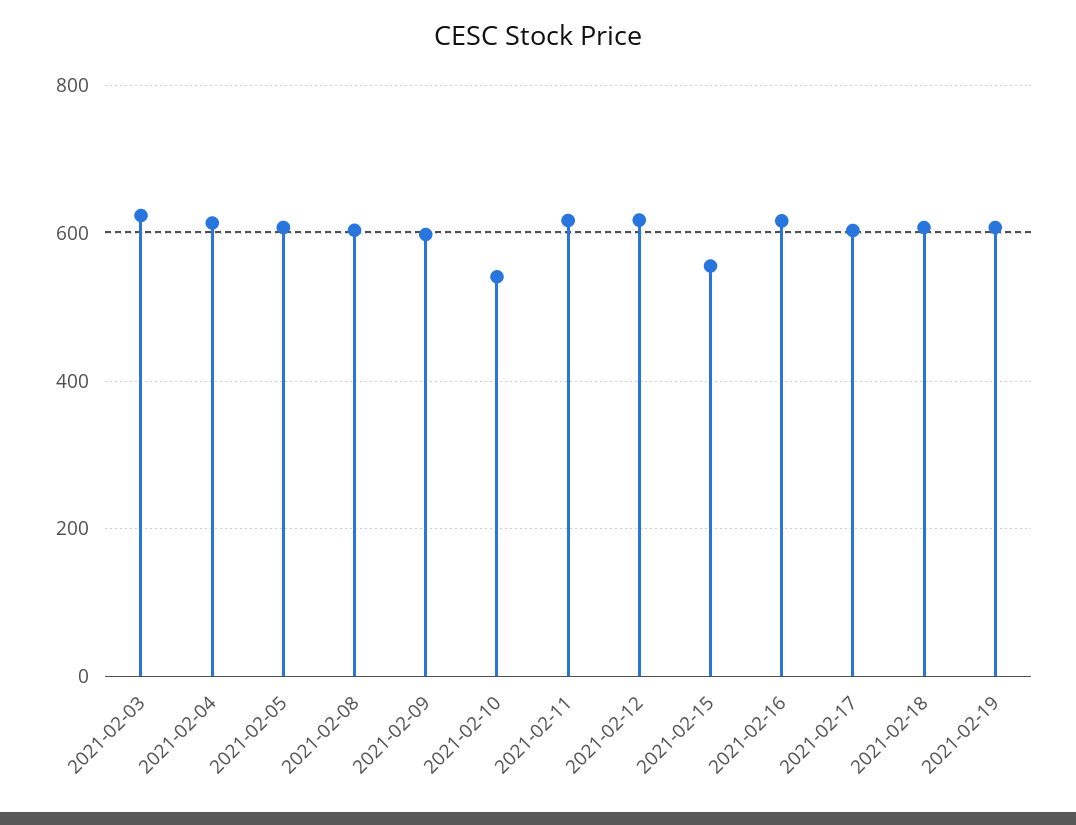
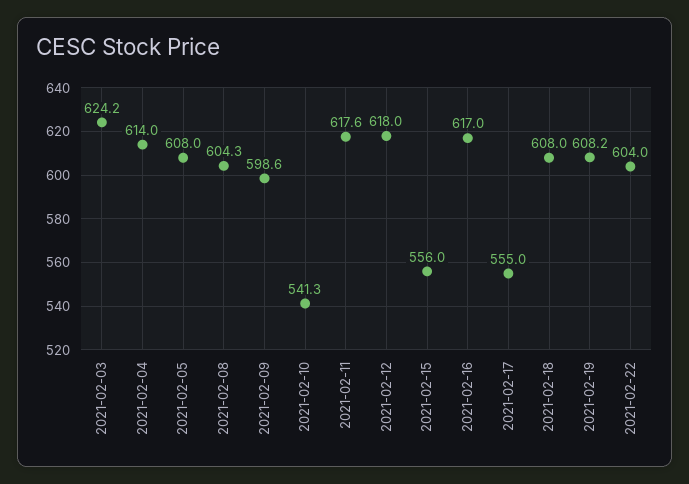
2021-02-17: 600 -> 555
2021-02-22: none -> 604

